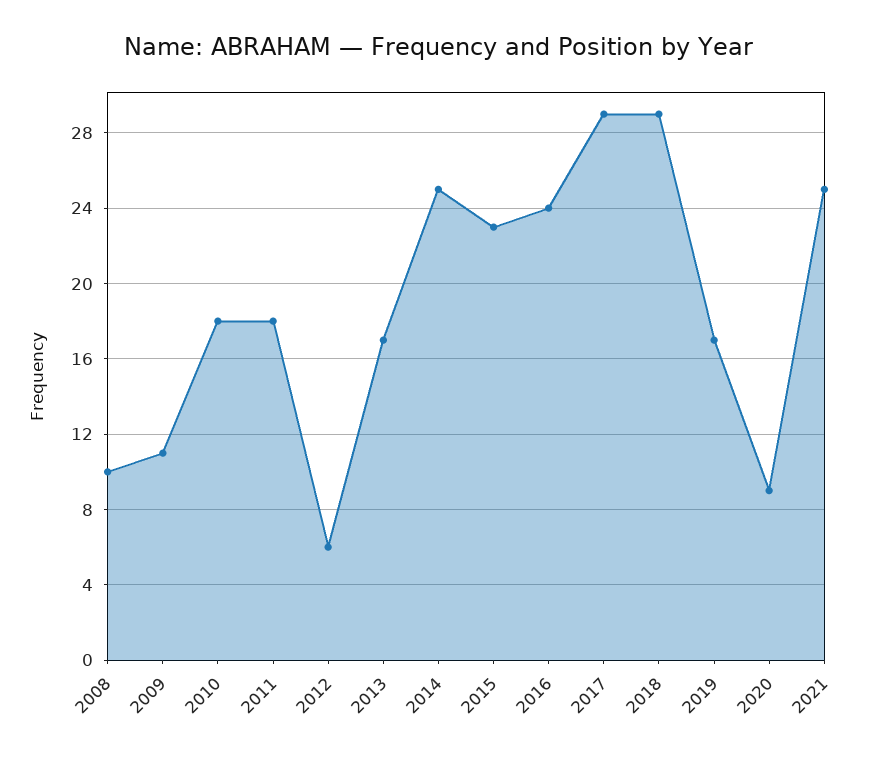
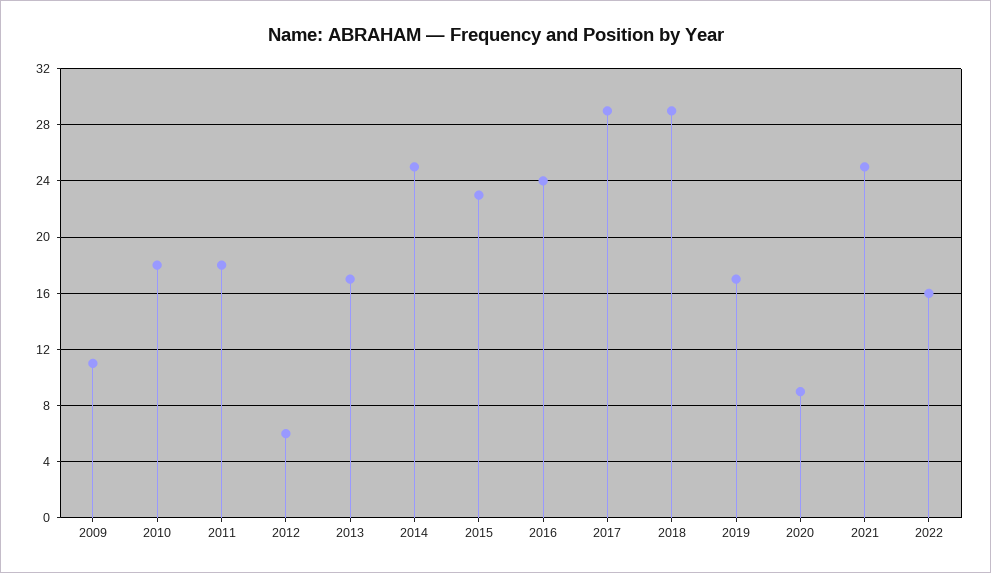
2008: 10 -> none
2022: none -> 16

